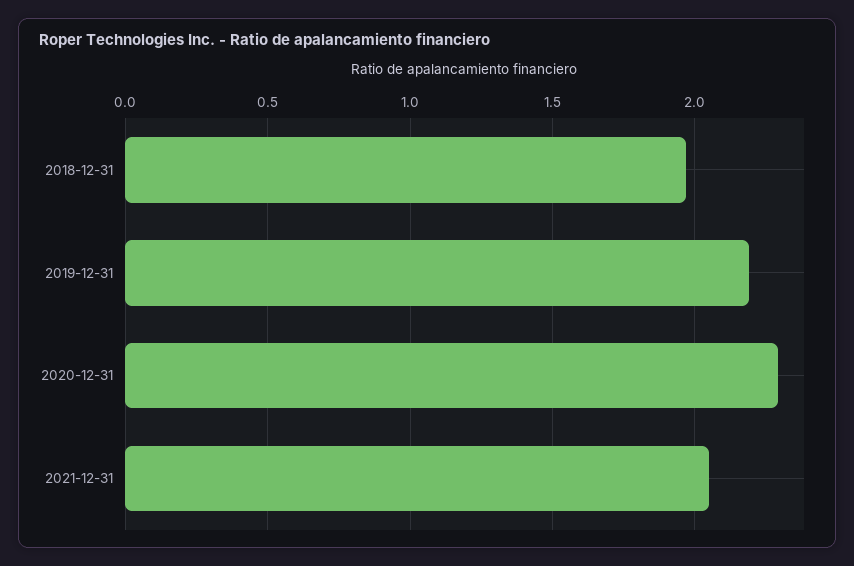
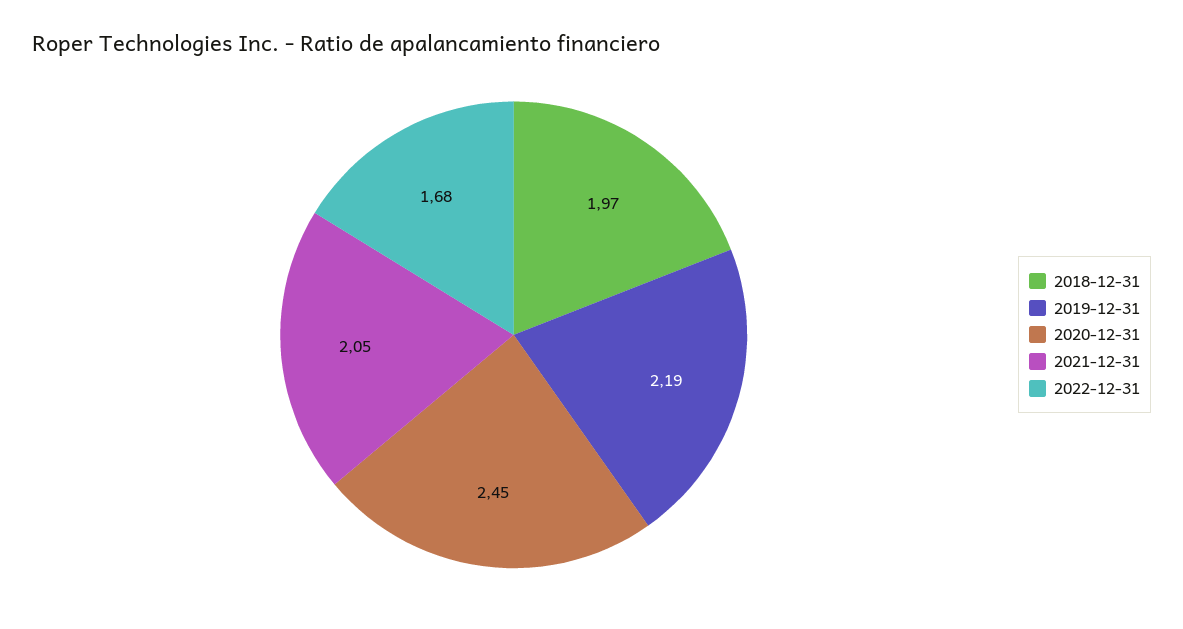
2020-12-31: 2.3 -> 2.45
2022-12-31: none -> 1.68

